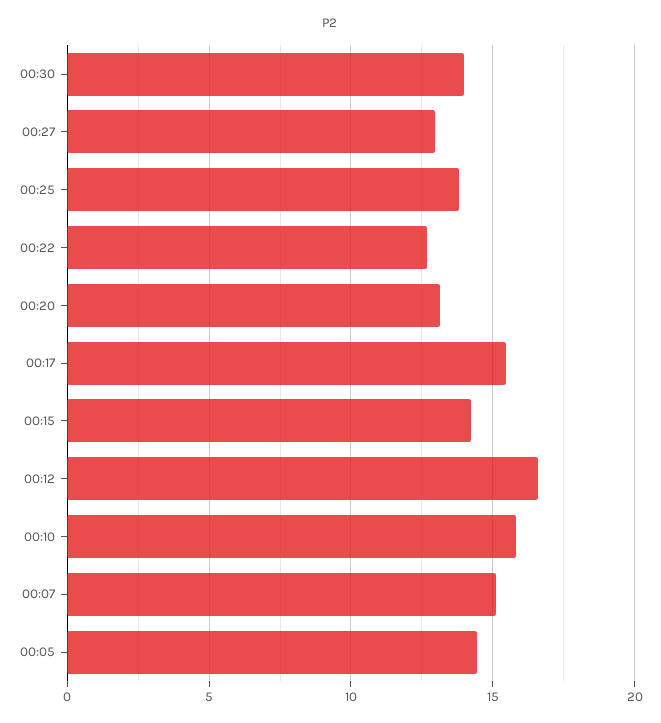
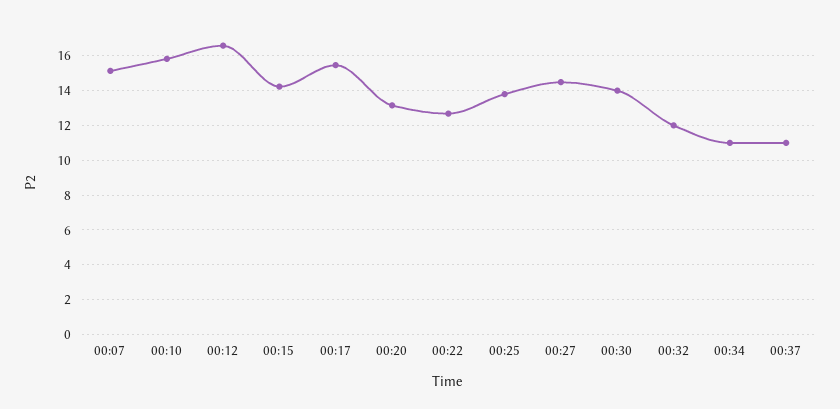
00:27: 13 -> 14.5
00:05: 14.5 -> none
00:32: none -> 12
00:34: none -> 11
00:37: none -> 11

